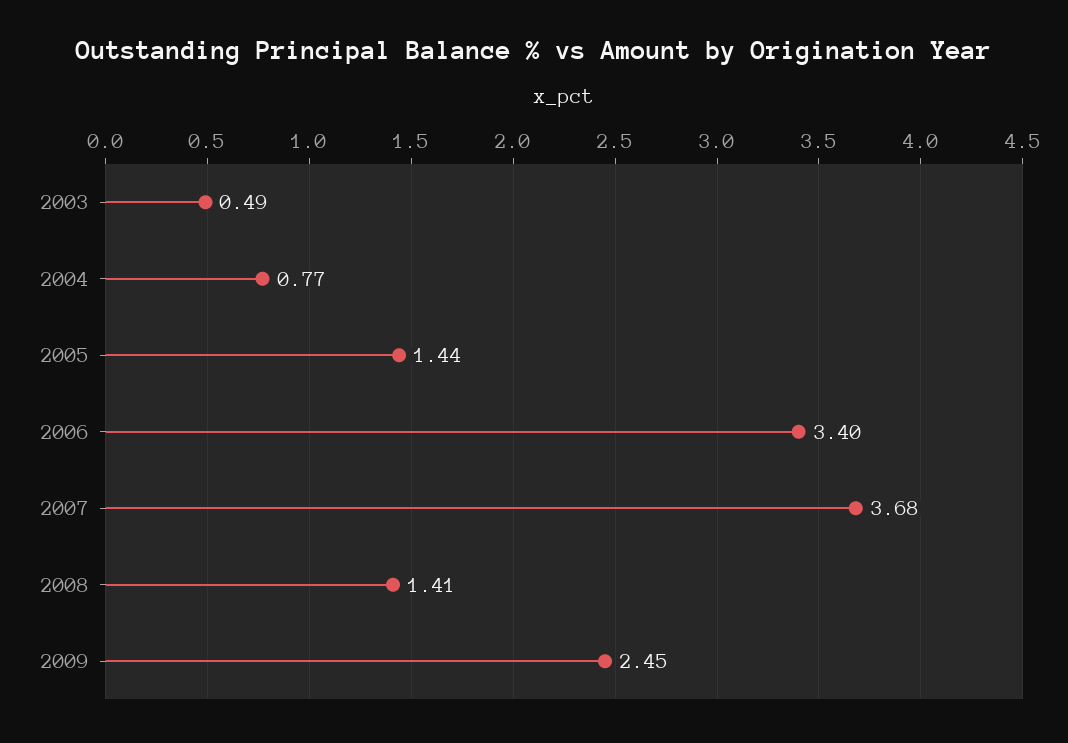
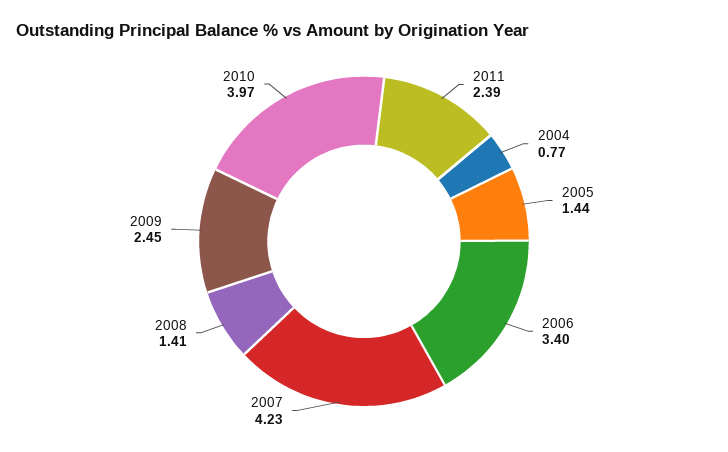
2003: 0.49 -> none
2007: 3.68 -> 4.23
2011: none -> 2.39
2010: none -> 3.97

